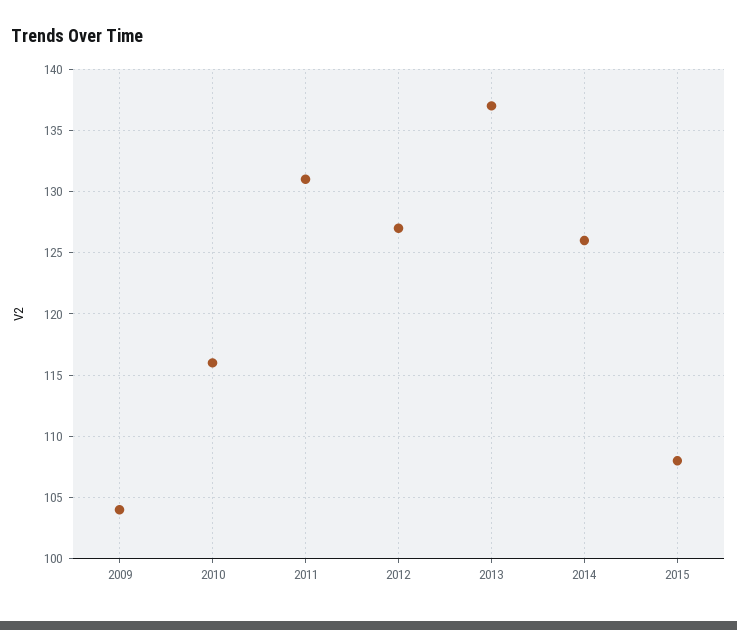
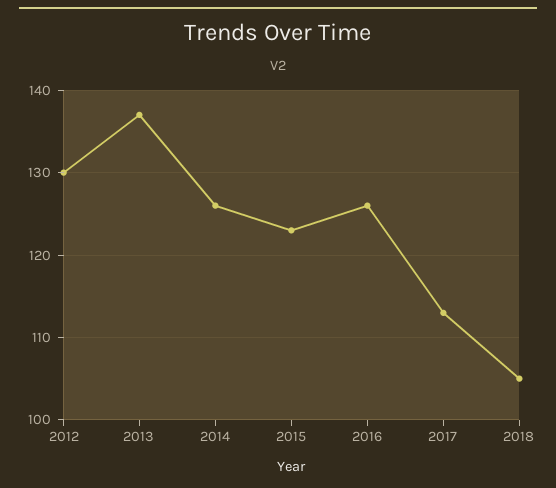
2009: 104 -> none
2010: 116 -> none
2011: 131 -> none
2012: 127 -> 130
2015: 108 -> 123
2016: none -> 126
2017: none -> 113
2018: none -> 105

